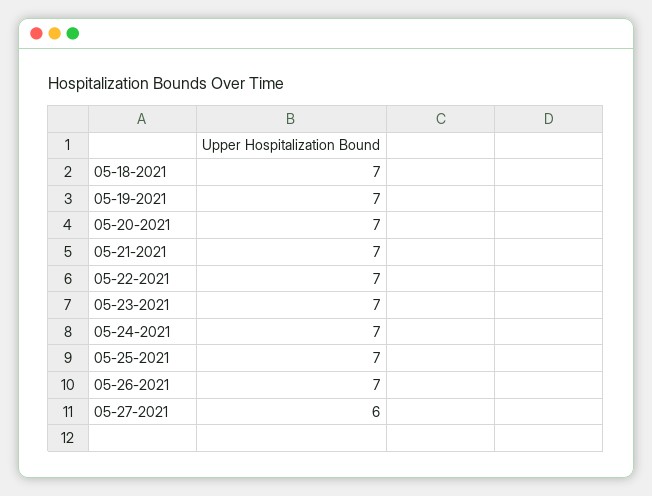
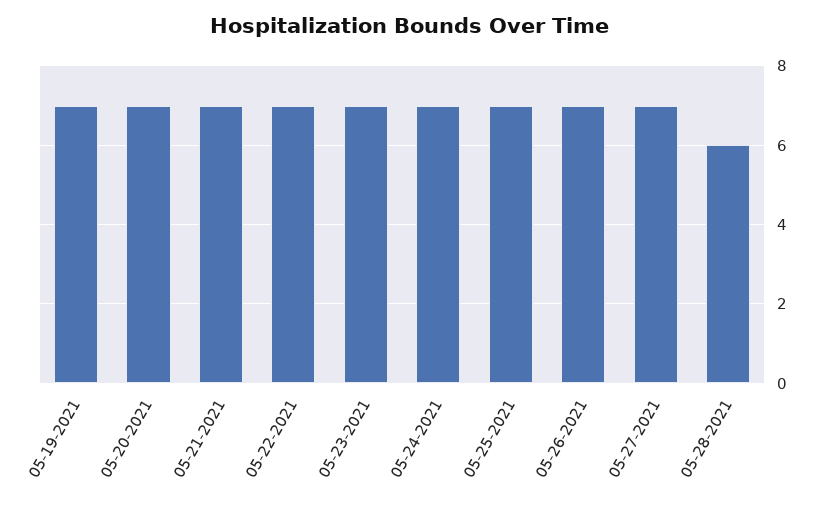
05-18-2021: 7 -> none
05-27-2021: 6 -> 7
05-28-2021: none -> 6

